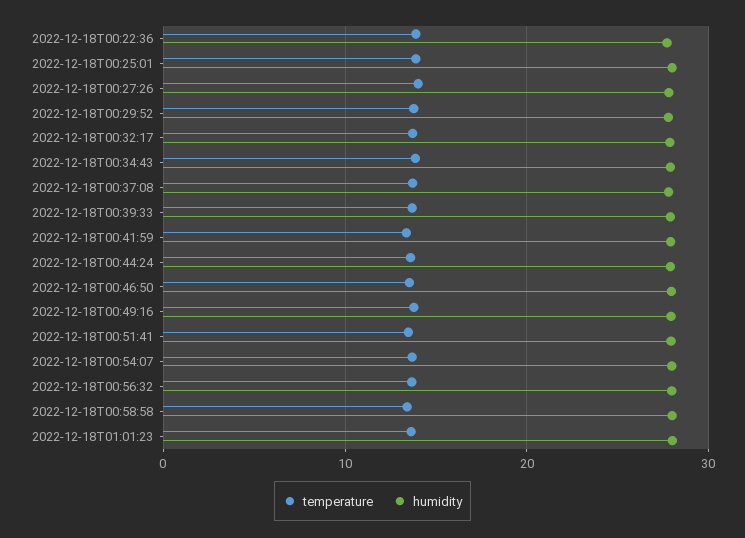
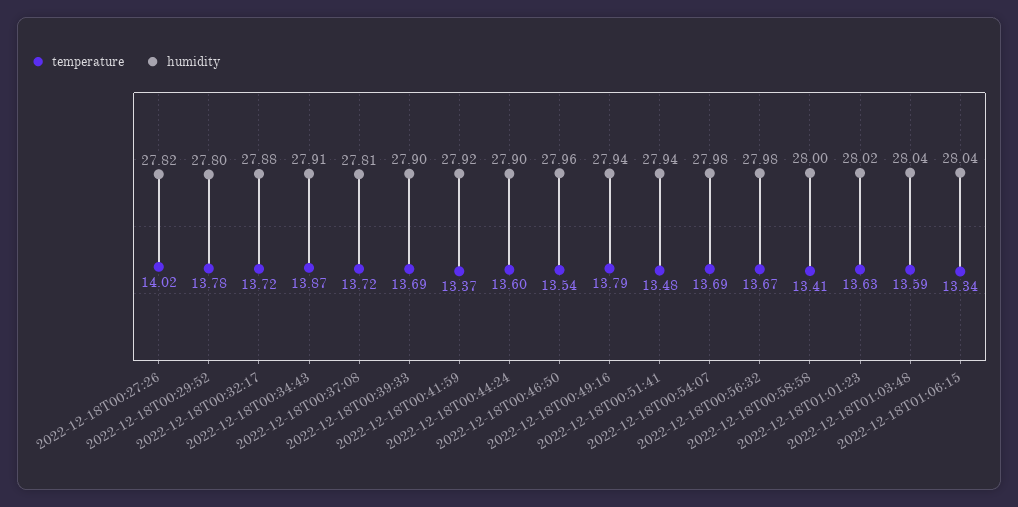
temperature, 2022-12-18T00:22:36: 14 -> none
humidity, 2022-12-18T00:22:36: 28 -> none
temperature, 2022-12-18T00:25:01: 14 -> none
humidity, 2022-12-18T00:25:01: 28 -> none
temperature, 2022-12-18T01:03:48: none -> 13.59
humidity, 2022-12-18T01:03:48: none -> 28.04
temperature, 2022-12-18T01:06:15: none -> 13.34
humidity, 2022-12-18T01:06:15: none -> 28.04

